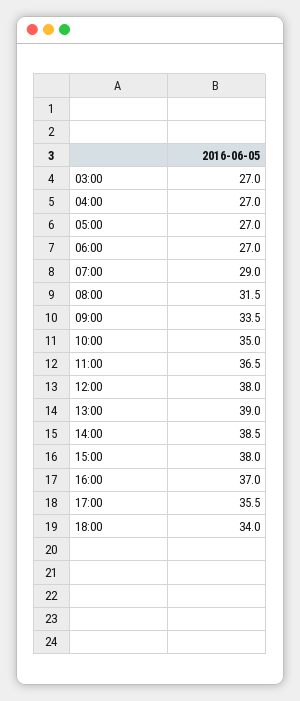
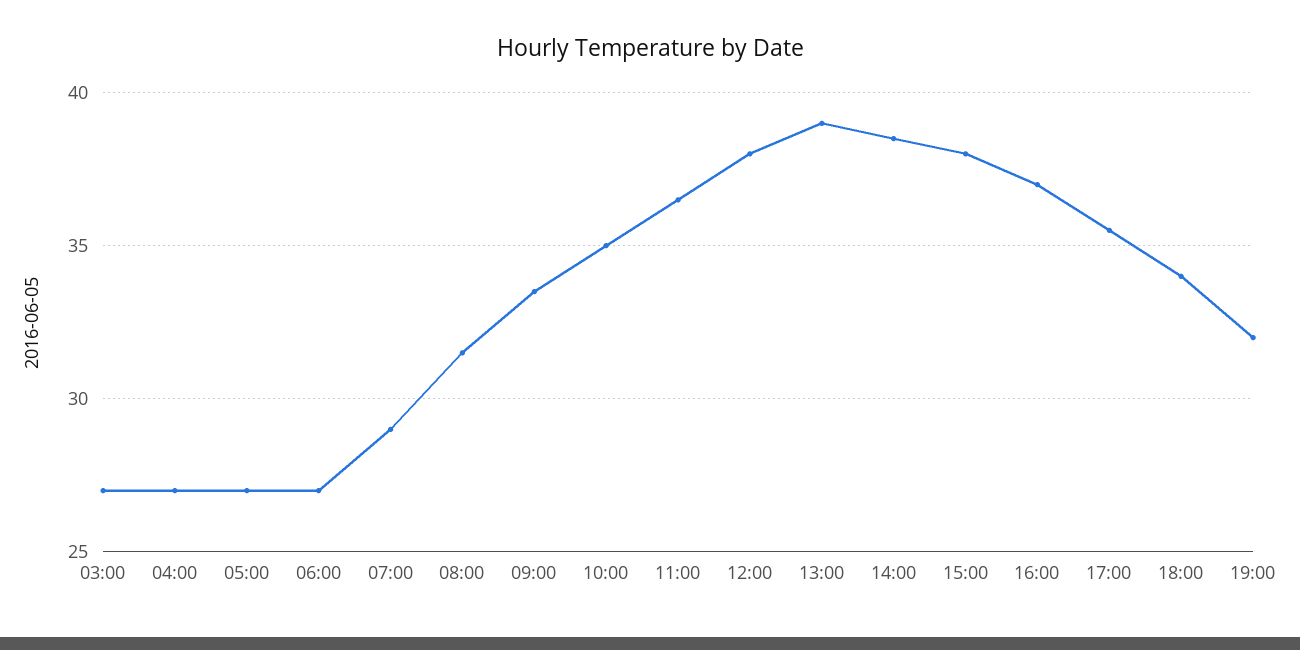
19:00: none -> 32

